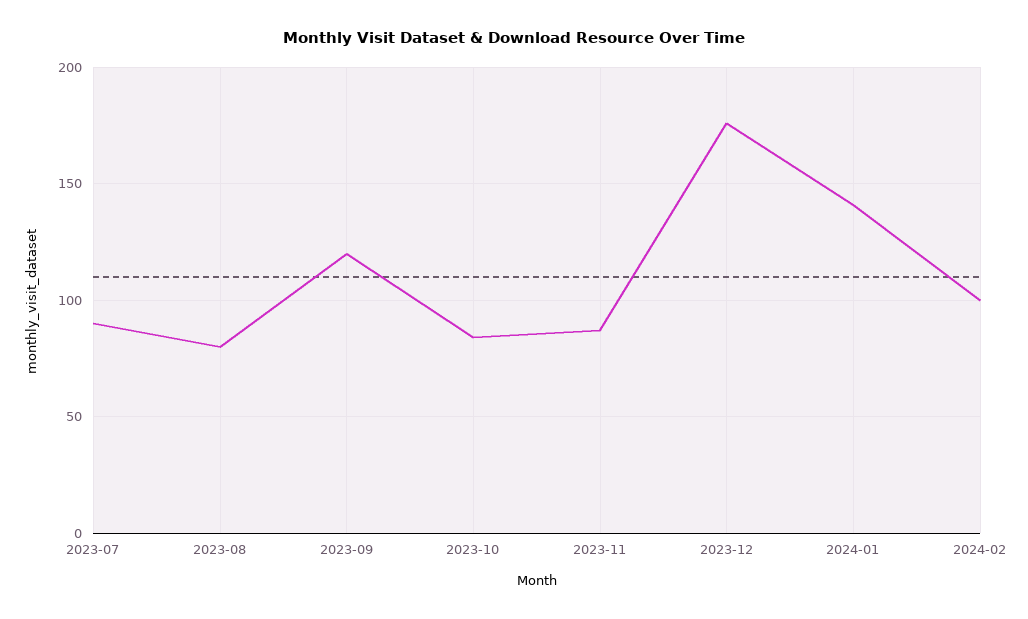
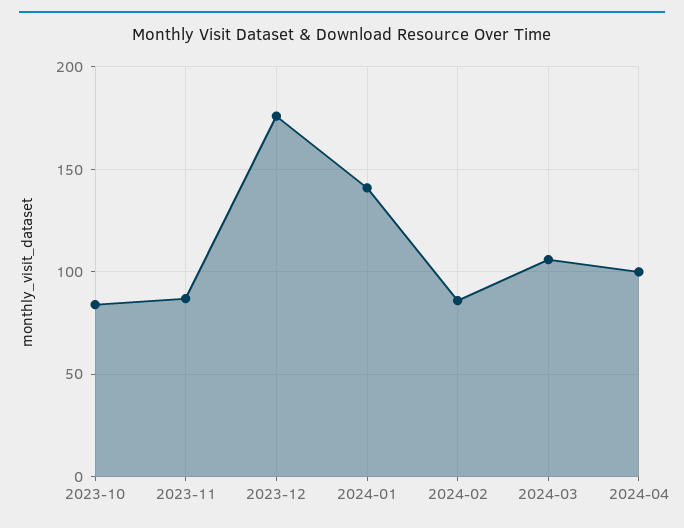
2023-07: 90 -> none
2023-08: 80 -> none
2023-09: 120 -> none
2024-02: 100 -> 85
2024-03: none -> 105
2024-04: none -> 100

